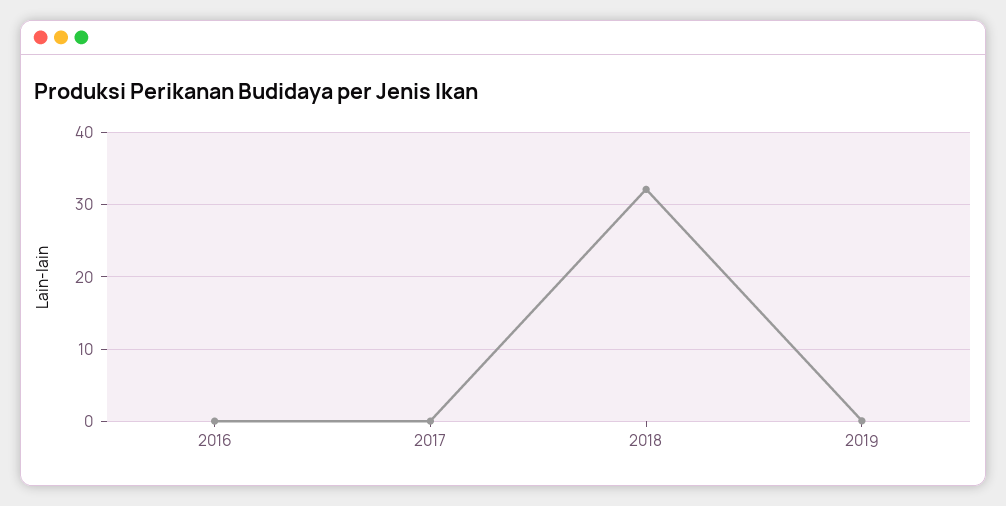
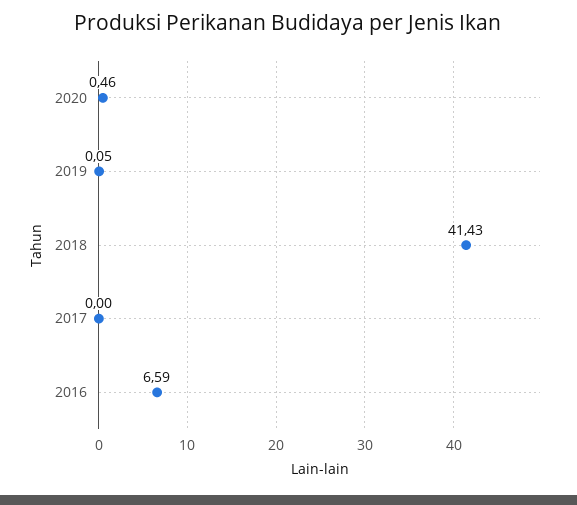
2016: 0 -> 6.59
2018: 32 -> 41.43
2020: none -> 0.46

